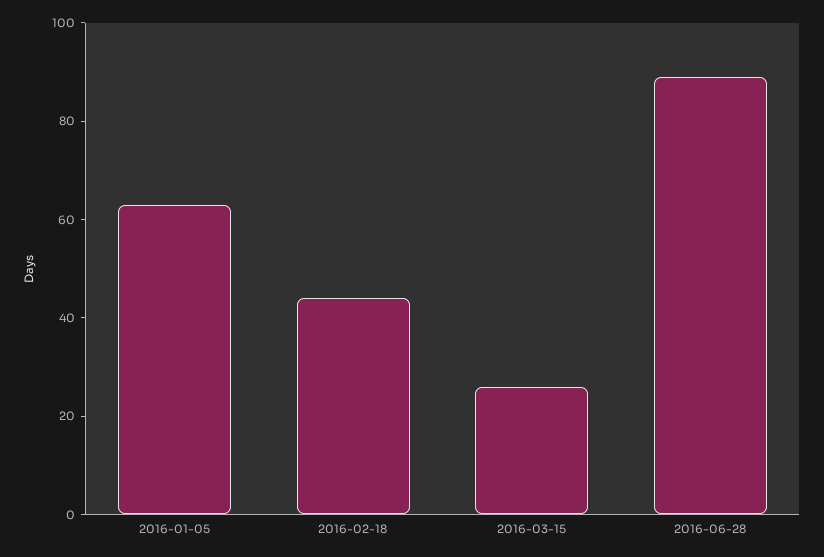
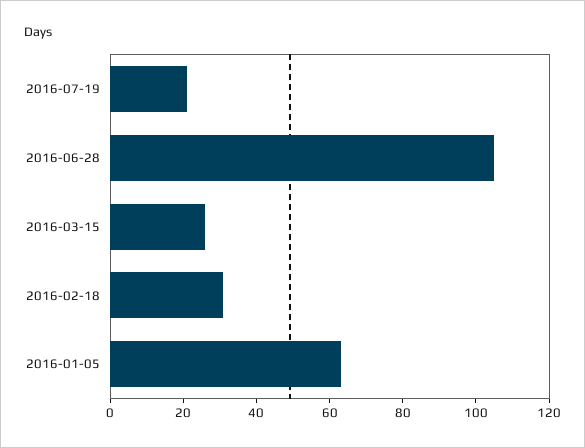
2016-02-18: 45 -> 30
2016-06-28: 90 -> 105
2016-07-19: none -> 20

